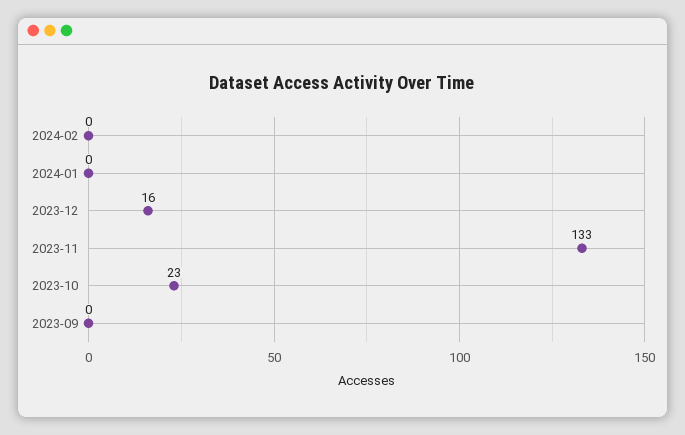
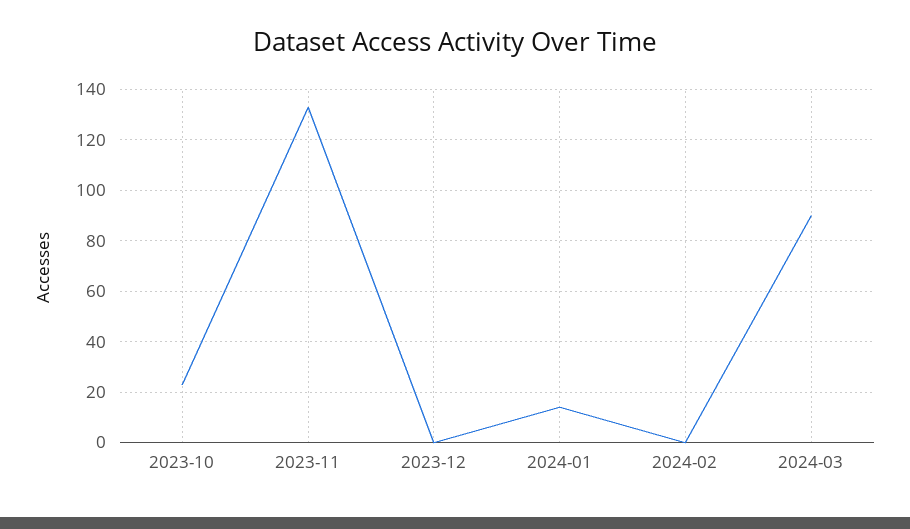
2024-01: 0 -> 15
2023-12: 16 -> 0
2023-09: 0 -> none
2024-03: none -> 90

